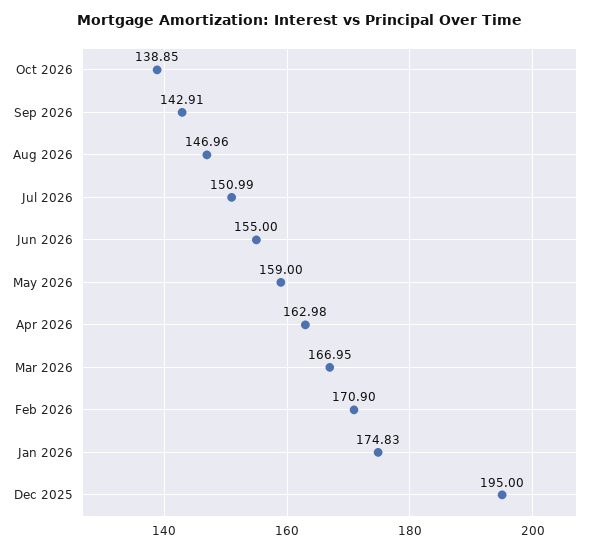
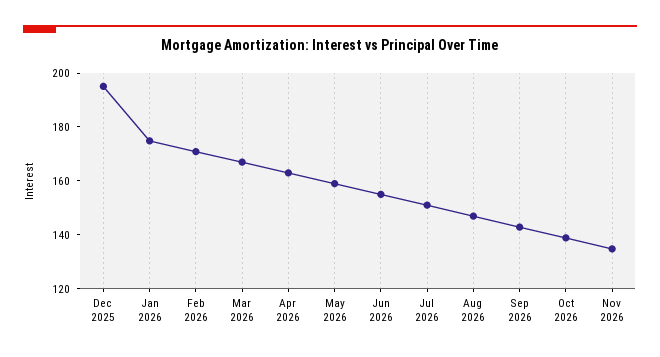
Nov 2026: none -> 135

